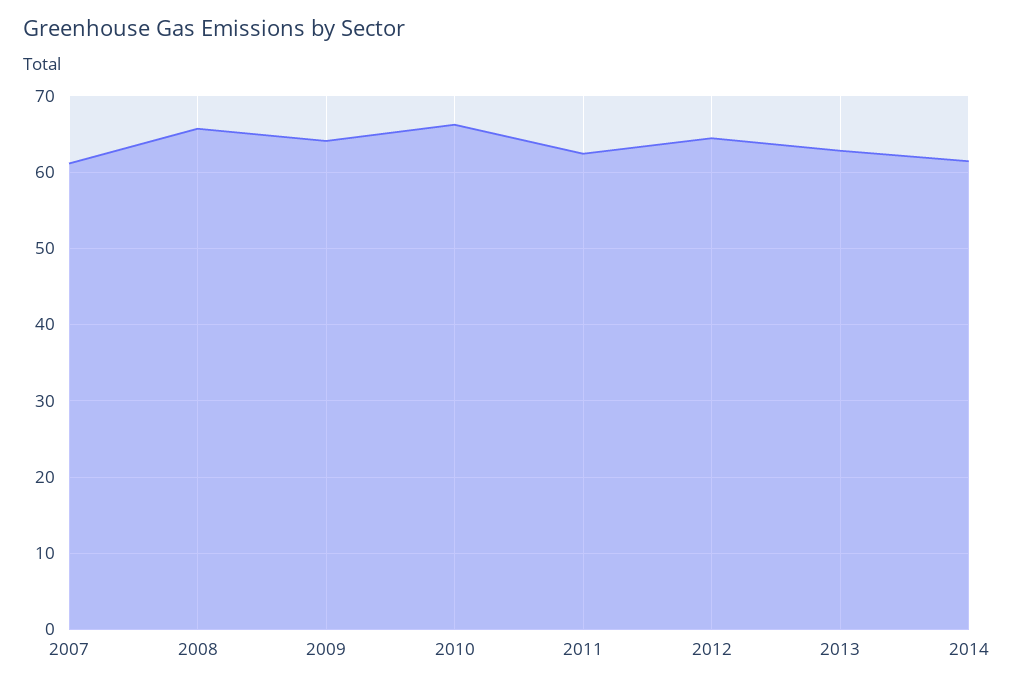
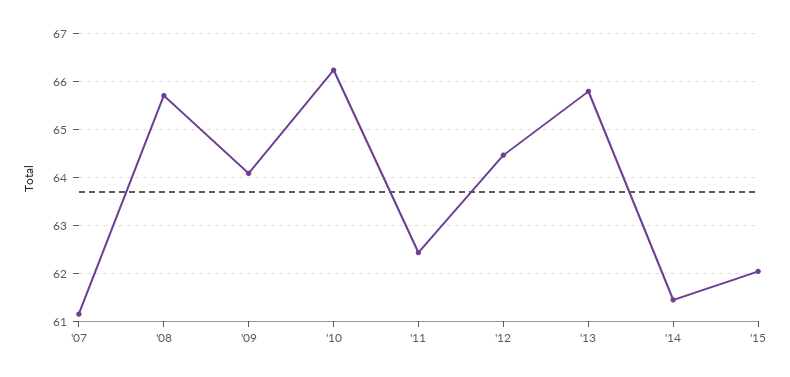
2013: 63 -> 65.8
'15: none -> 62

